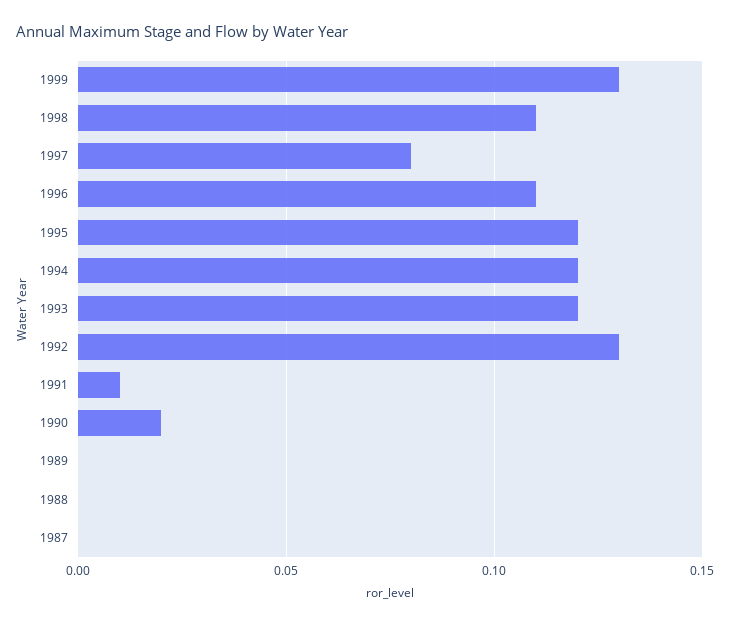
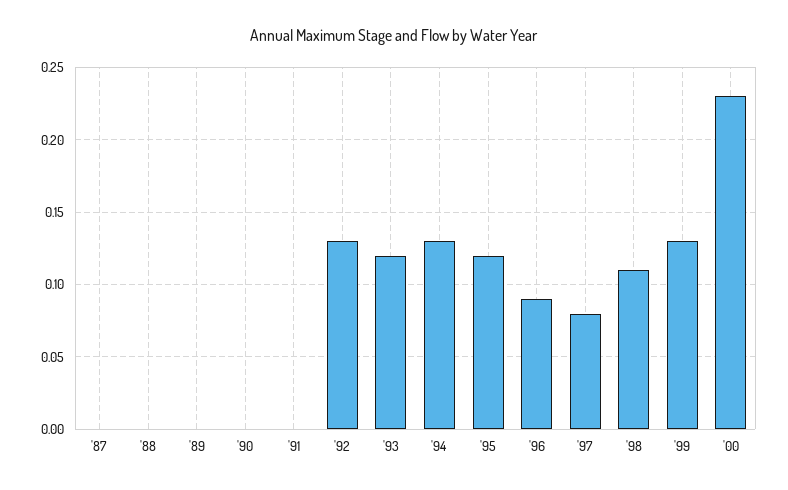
1996: 0.11 -> 0.09
1994: 0.12 -> 0.13
1991: 0.01 -> 0
1990: 0.02 -> 0
'00: none -> 0.23

